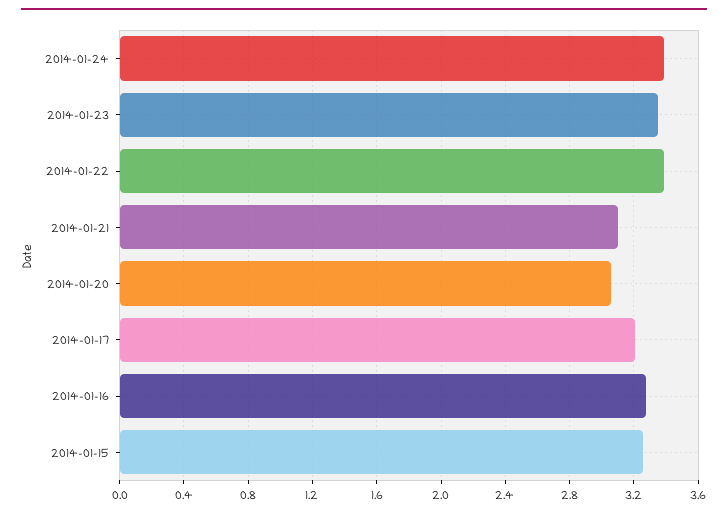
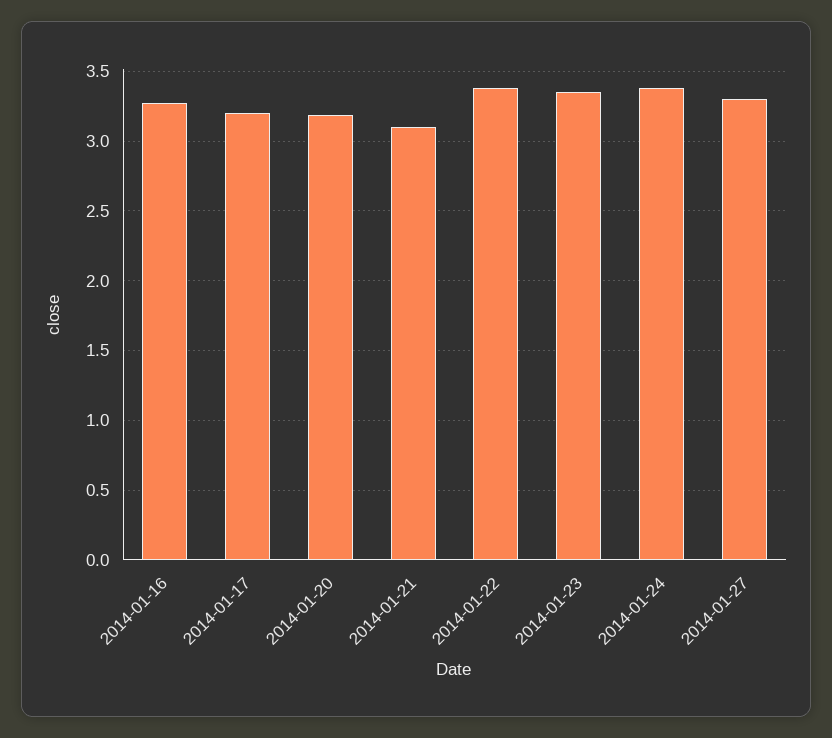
2014-01-20: 3.05 -> 3.2
2014-01-15: 3.25 -> none
2014-01-27: none -> 3.3

